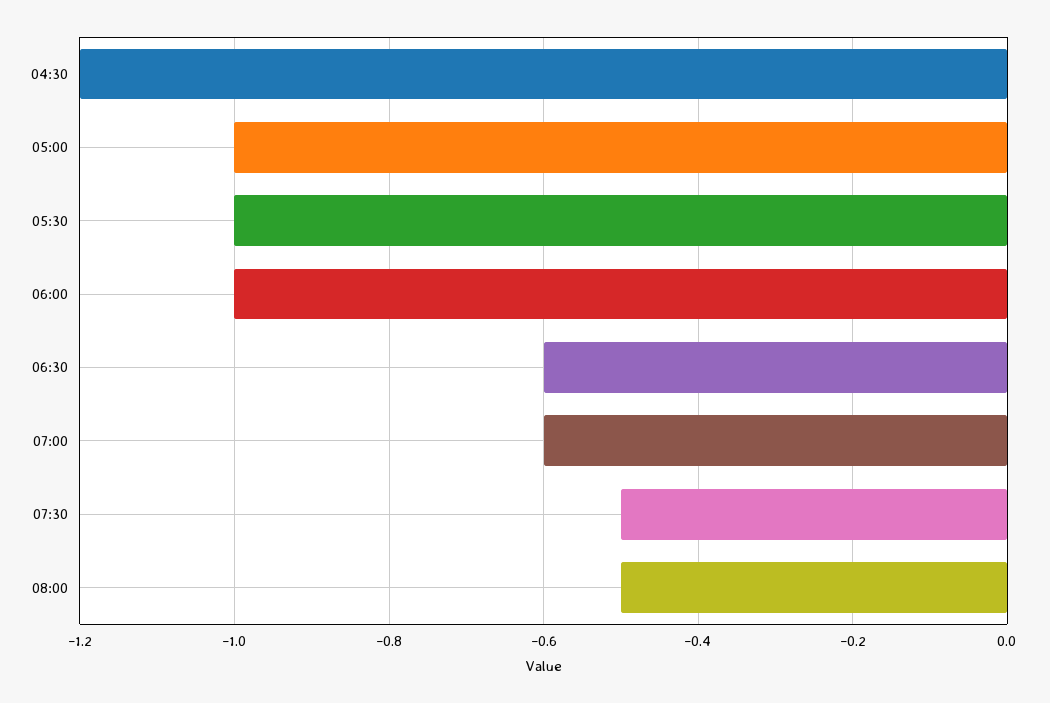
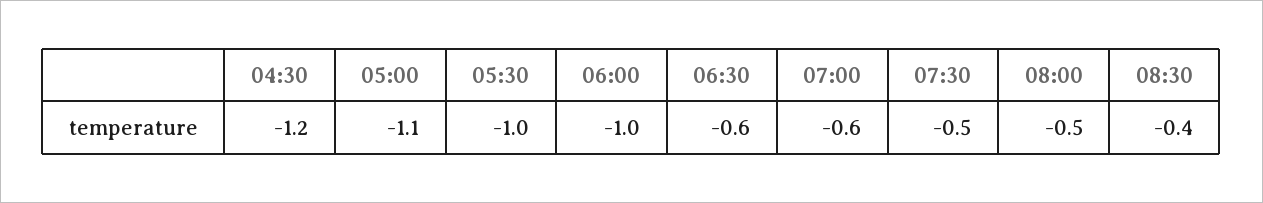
05:00: -1 -> -1.1
08:30: none -> -0.4

